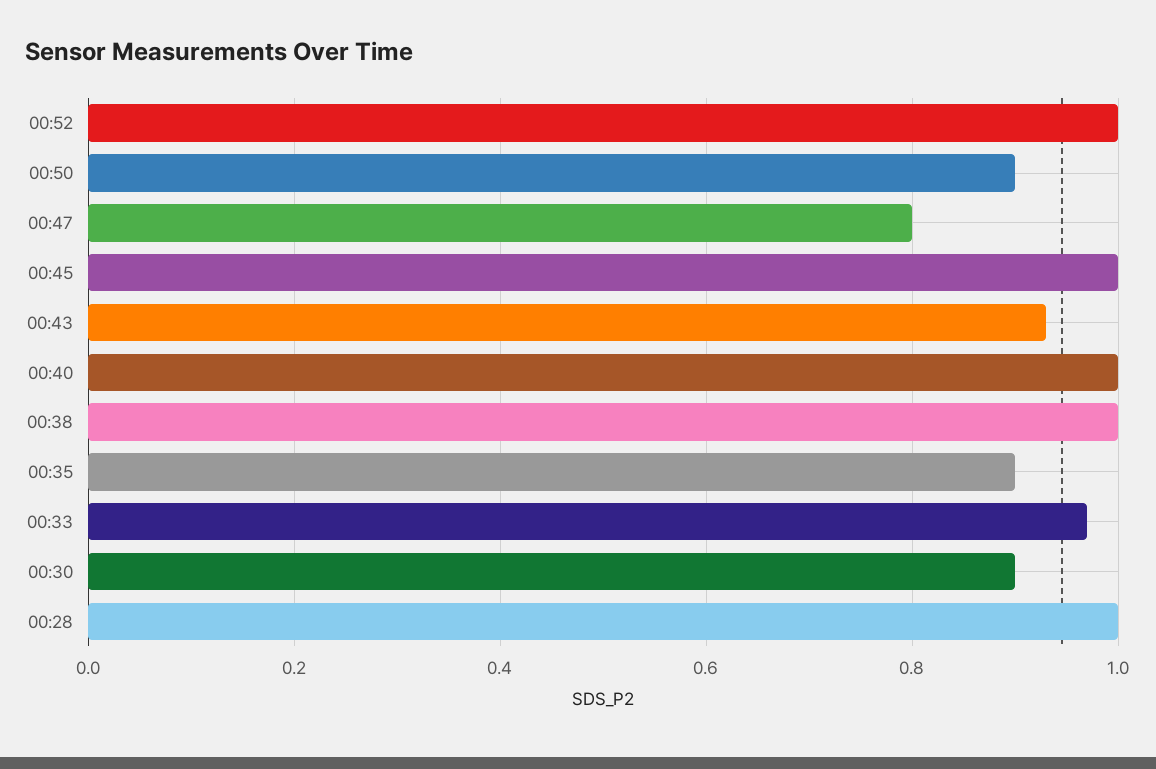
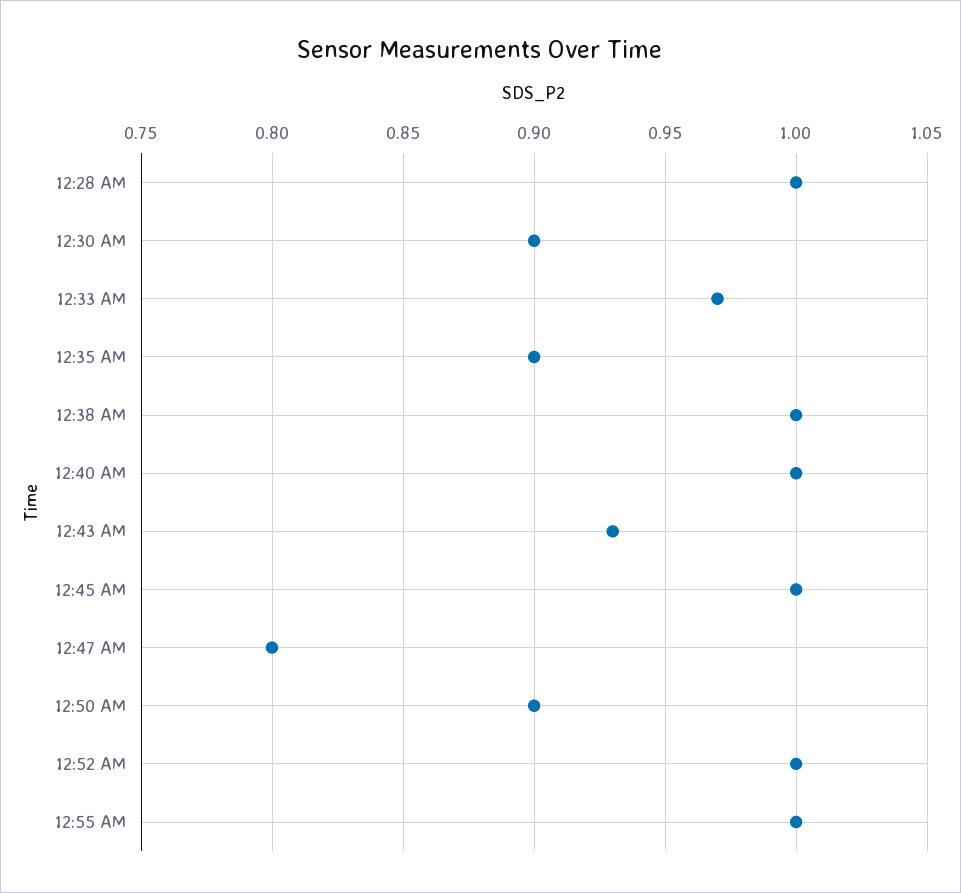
12:55 AM: none -> 1

